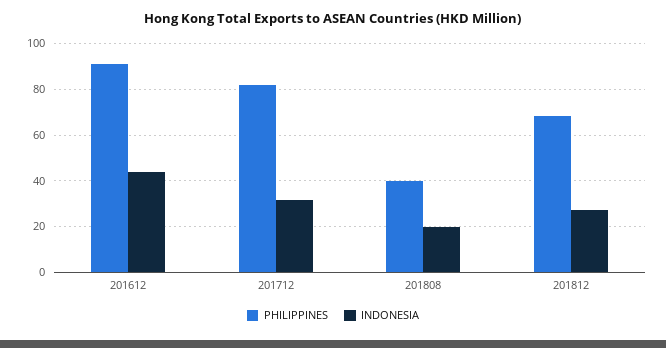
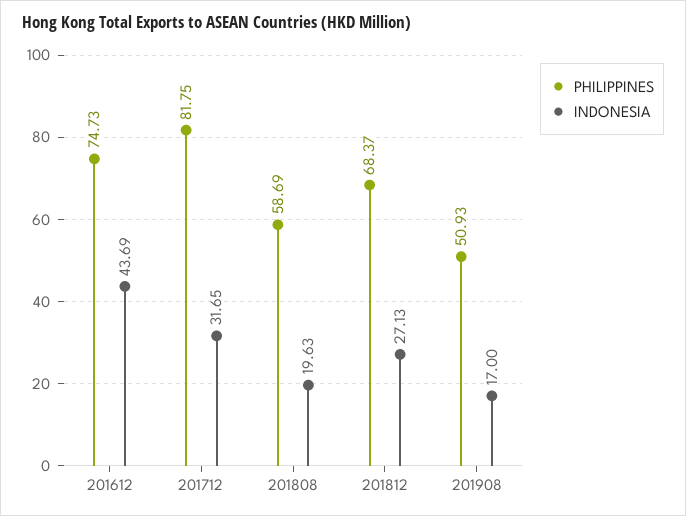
PHILIPPINES, 201612: 90 -> 74.73
PHILIPPINES, 201808: 40 -> 58.69
PHILIPPINES, 201908: none -> 50.93
INDONESIA, 201908: none -> 17

